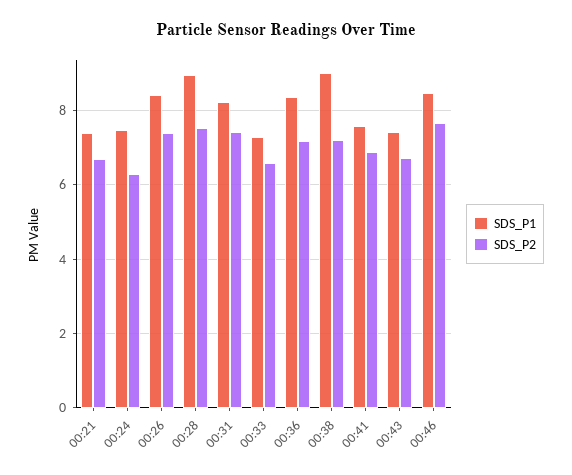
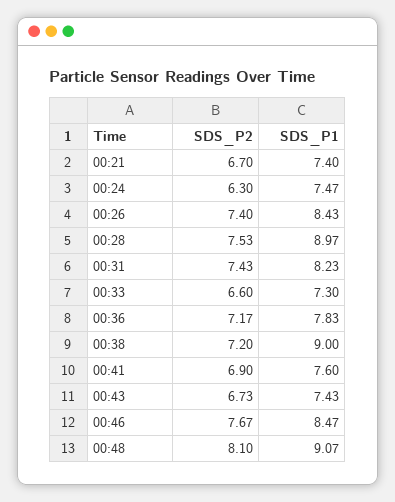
SDS_P1, 00:36: 8.4 -> 7.83
SDS_P2, 00:48: none -> 8.1
SDS_P1, 00:48: none -> 9.07

